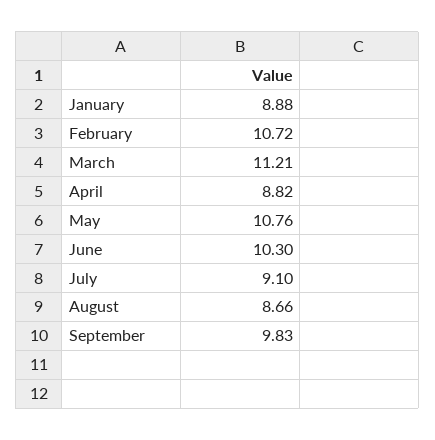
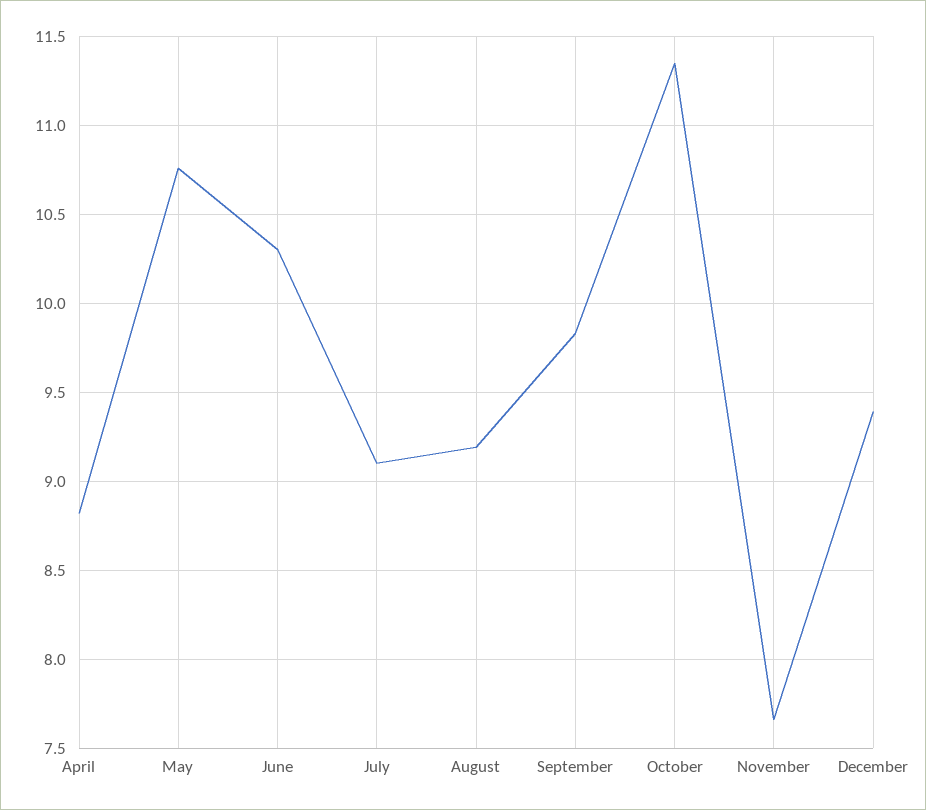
January: 8.88 -> none
February: 10.72 -> none
March: 11.21 -> none
August: 8.66 -> 9.2
October: none -> 11.35
November: none -> 7.65
December: none -> 9.4

